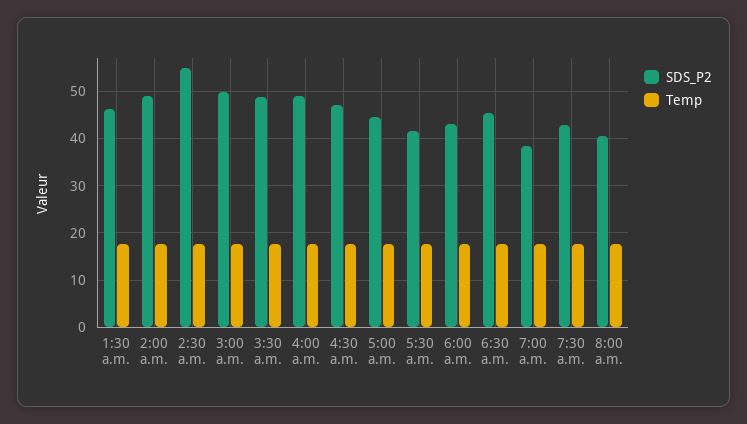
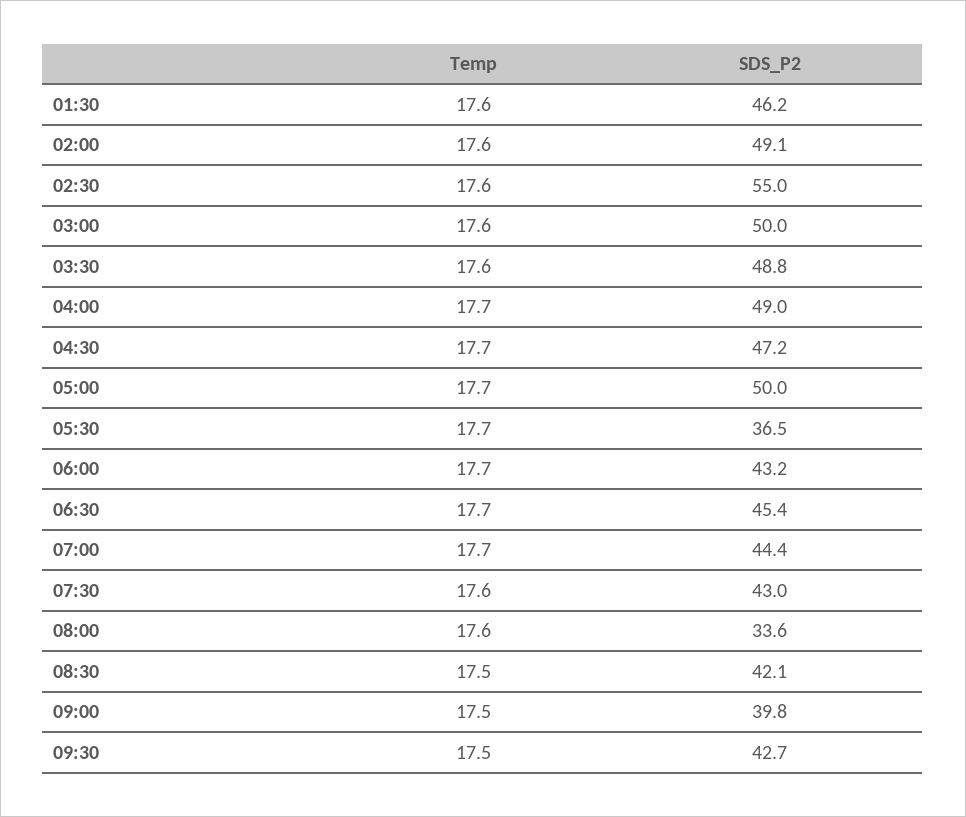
SDS_P2, 5:00 a.m.: 44 -> 50
SDS_P2, 5:30 a.m.: 42 -> 36.5
SDS_P2, 7:00 a.m.: 38 -> 44.4
SDS_P2, 8:00 a.m.: 40 -> 33.6
Temp, 08:30: none -> 17.5
SDS_P2, 08:30: none -> 42.1
Temp, 09:00: none -> 17.5
SDS_P2, 09:00: none -> 39.8
Temp, 09:30: none -> 17.5
SDS_P2, 09:30: none -> 42.7

